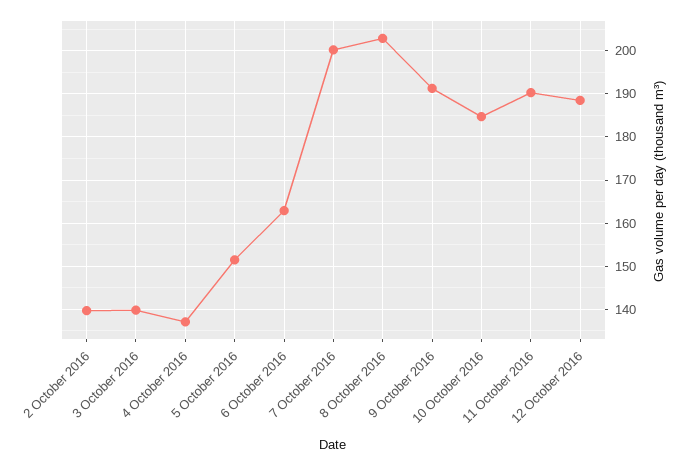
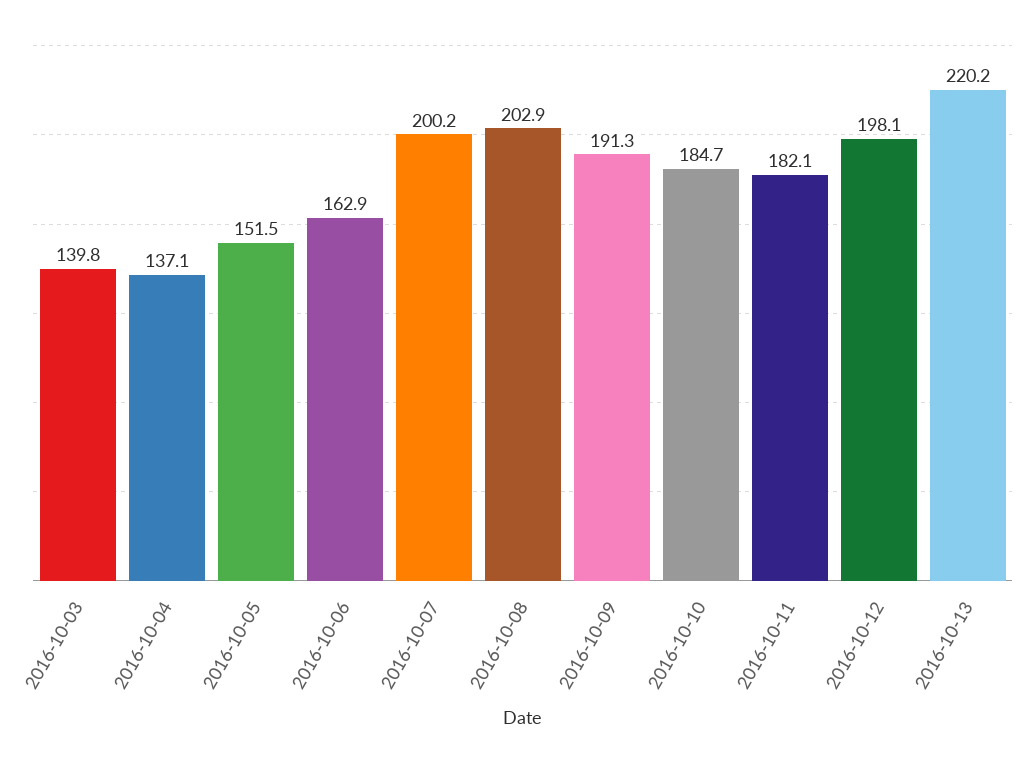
2 October 2016: 140 -> none
11 October 2016: 190 -> 182.1
12 October 2016: 188 -> 198.1
2016-10-13: none -> 220.2

